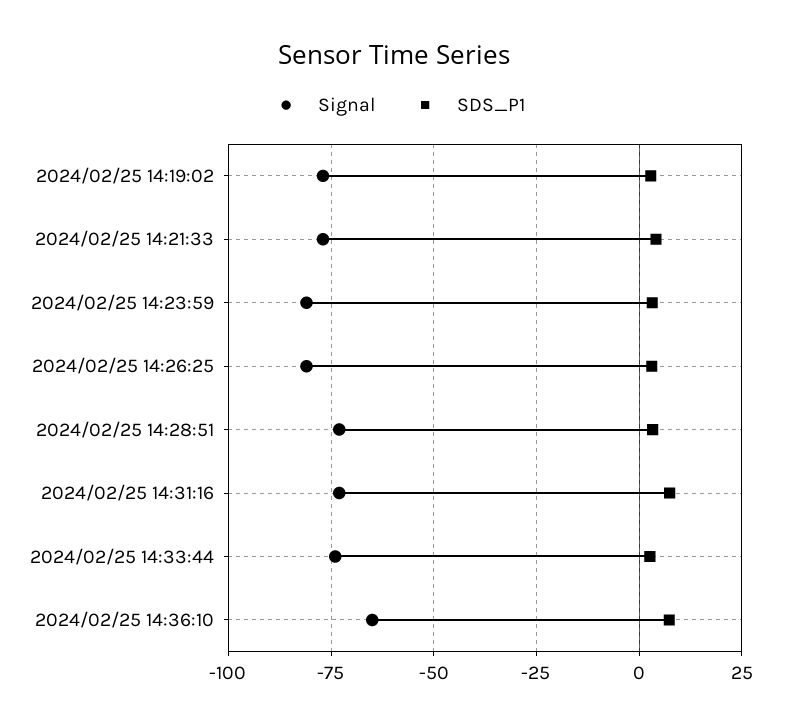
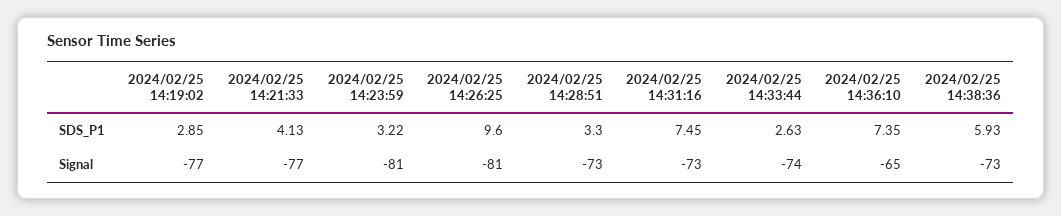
SDS_P1, 2024/02/25 14:26:25: 2.5 -> 9.6
SDS_P1, 2024/02/25 14:38:36: none -> 5.93
Signal, 2024/02/25 14:38:36: none -> -73

